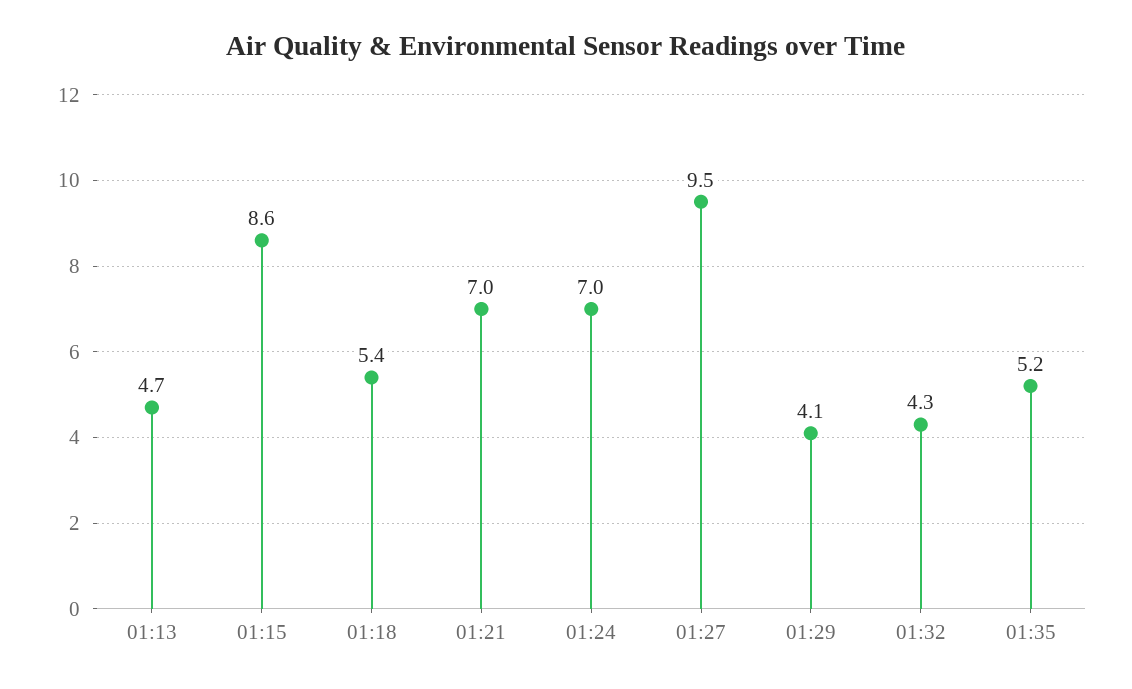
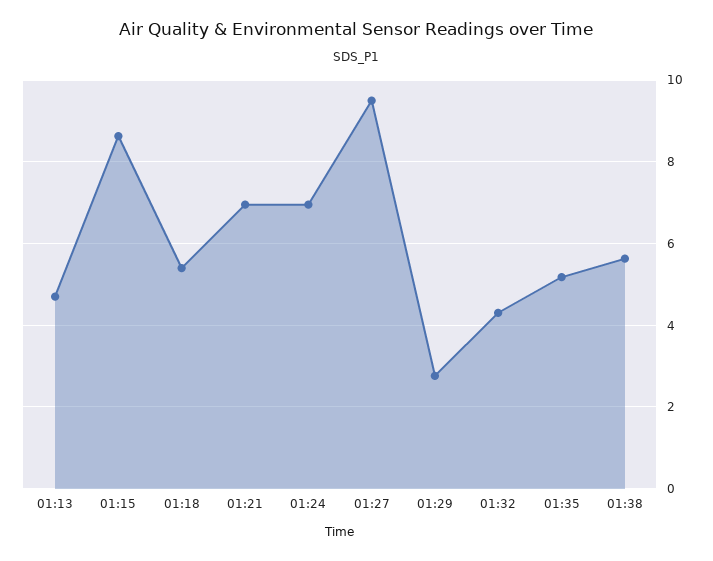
01:29: 4.1 -> 2.8
01:38: none -> 5.6

